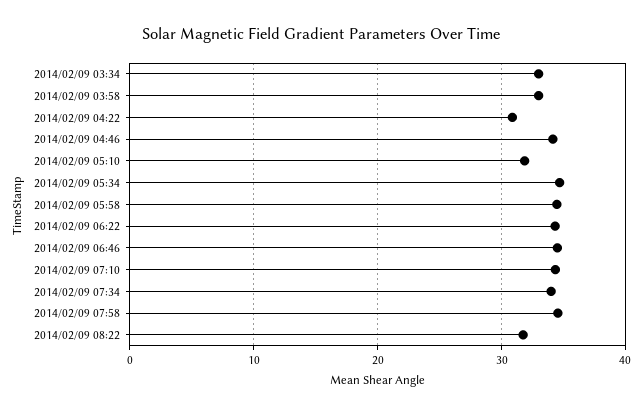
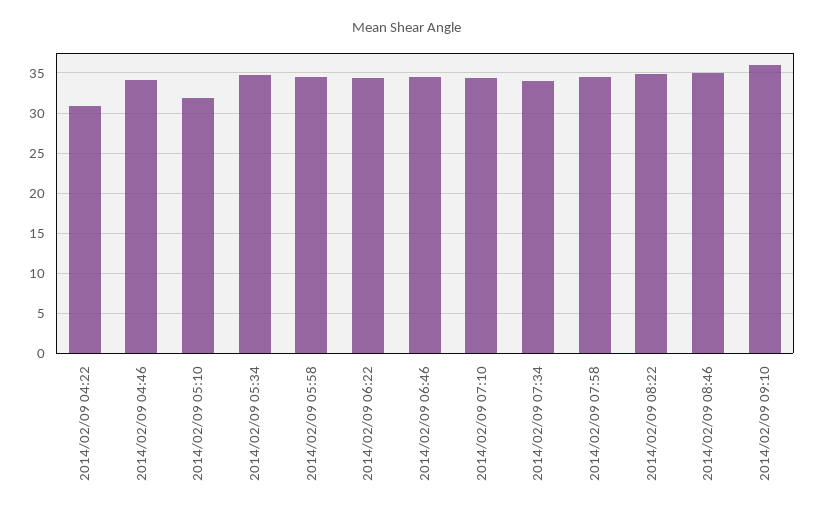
2014/02/09 03:34: 33 -> none
2014/02/09 03:58: 33 -> none
2014/02/09 08:22: 32 -> 35
2014/02/09 08:46: none -> 35
2014/02/09 09:10: none -> 36

